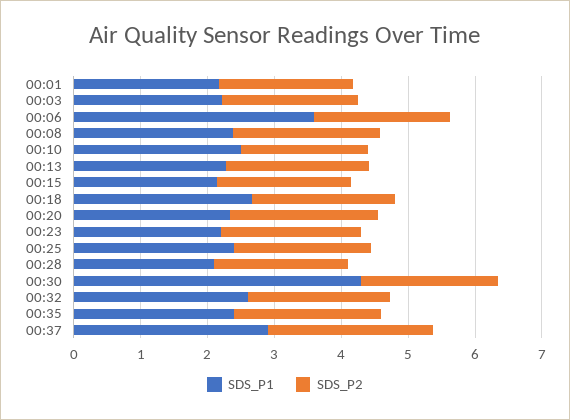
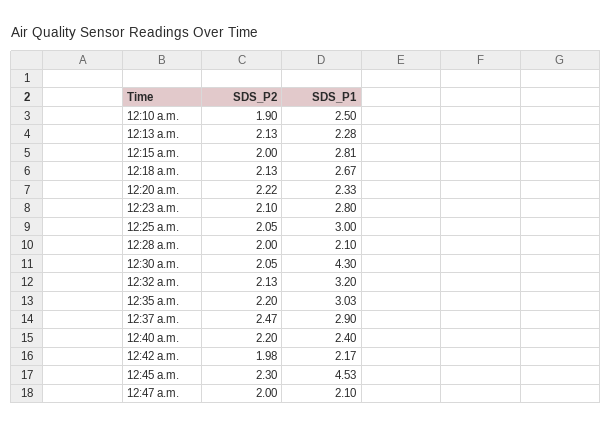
SDS_P1, 00:01: 2.2 -> none
SDS_P2, 00:01: 2 -> none
SDS_P1, 00:03: 2.2 -> none
SDS_P2, 00:03: 2 -> none
SDS_P1, 00:06: 3.6 -> none
SDS_P2, 00:06: 2 -> none
SDS_P1, 00:08: 2.4 -> none
SDS_P2, 00:08: 2.2 -> none
SDS_P1, 00:15: 2.2 -> 2.81
SDS_P1, 00:23: 2.2 -> 2.8
SDS_P1, 00:25: 2.4 -> 3
SDS_P1, 00:32: 2.6 -> 3.2
SDS_P1, 00:35: 2.4 -> 3.03
SDS_P2, 12:40 a.m.: none -> 2.2
SDS_P1, 12:40 a.m.: none -> 2.4
SDS_P2, 12:42 a.m.: none -> 1.98
SDS_P1, 12:42 a.m.: none -> 2.17
SDS_P2, 12:45 a.m.: none -> 2.3
SDS_P1, 12:45 a.m.: none -> 4.53
SDS_P2, 12:47 a.m.: none -> 2
SDS_P1, 12:47 a.m.: none -> 2.1

